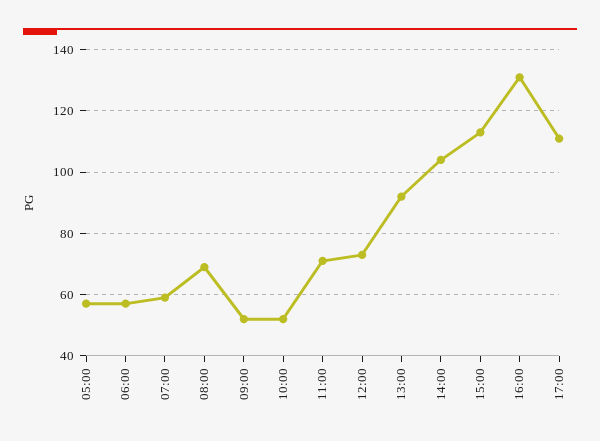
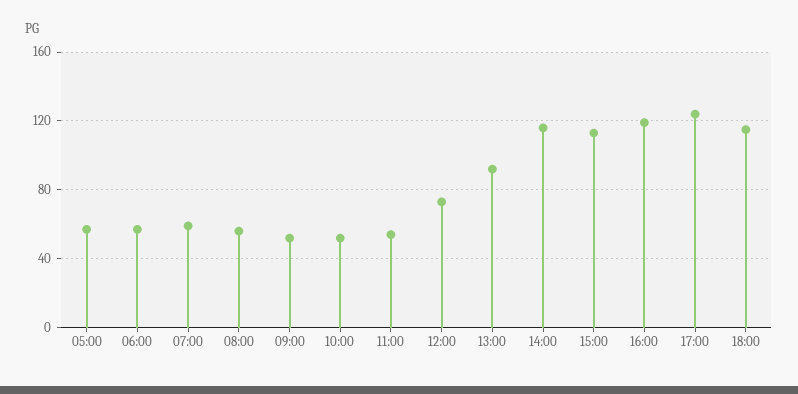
08:00: 70 -> 55
11:00: 70 -> 55
14:00: 105 -> 115
16:00: 130 -> 120
17:00: 110 -> 125
18:00: none -> 115

